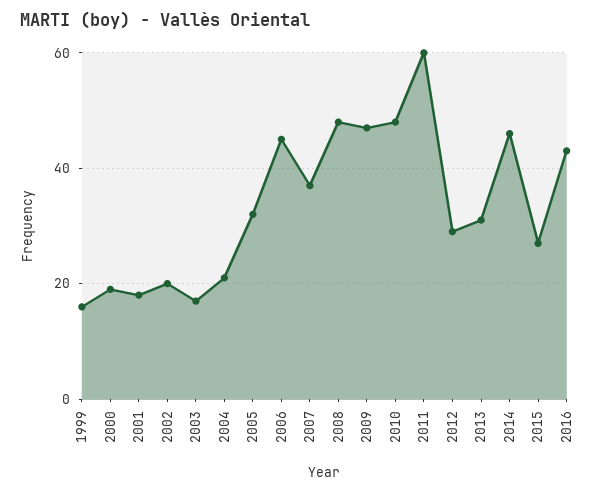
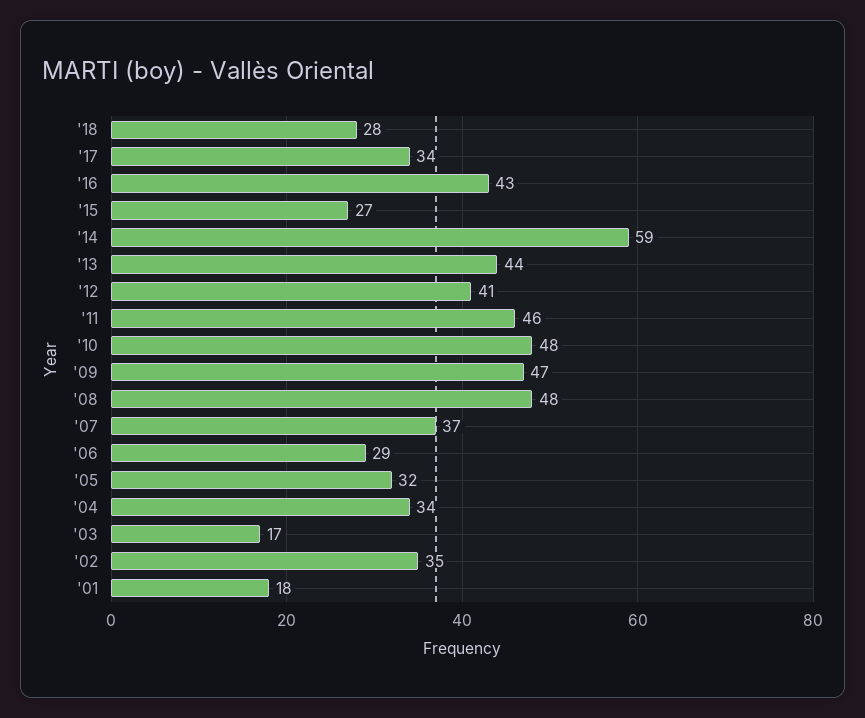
1999: 15 -> none
2000: 20 -> none
2002: 20 -> 35
2004: 20 -> 34
2006: 45 -> 29
2011: 60 -> 46
2012: 30 -> 41
2013: 30 -> 44
2014: 45 -> 59
'18: none -> 28
'17: none -> 34

